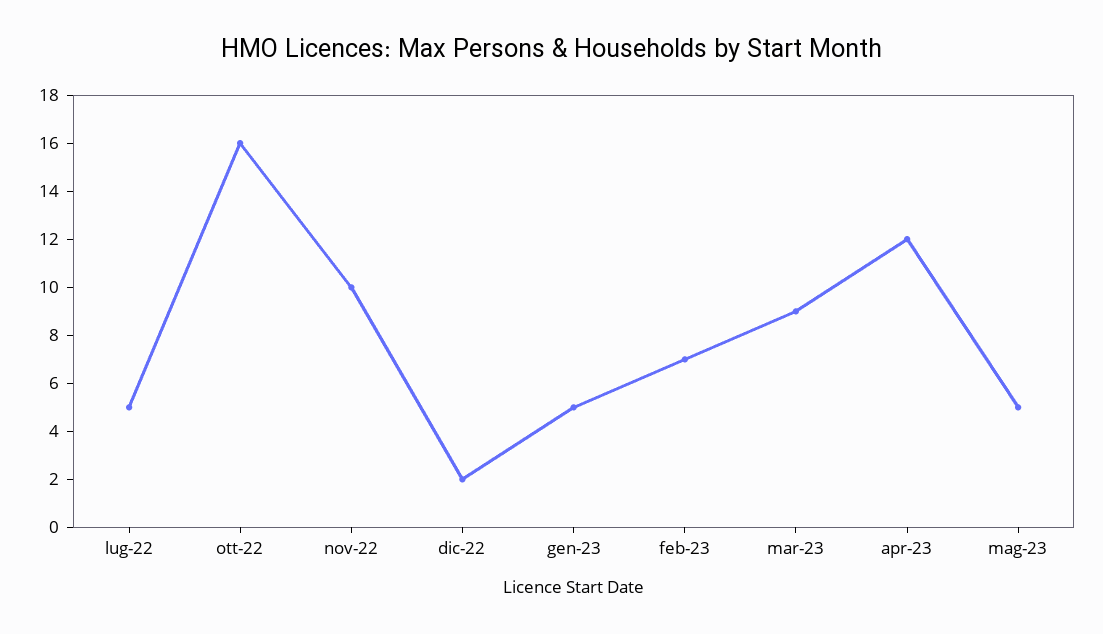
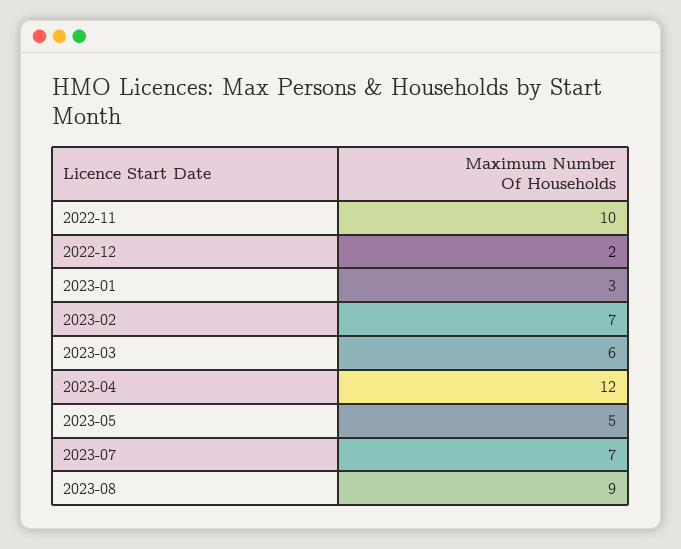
lug-22: 5 -> none
ott-22: 16 -> none
gen-23: 5 -> 3
mar-23: 9 -> 6
2023-07: none -> 7
2023-08: none -> 9

